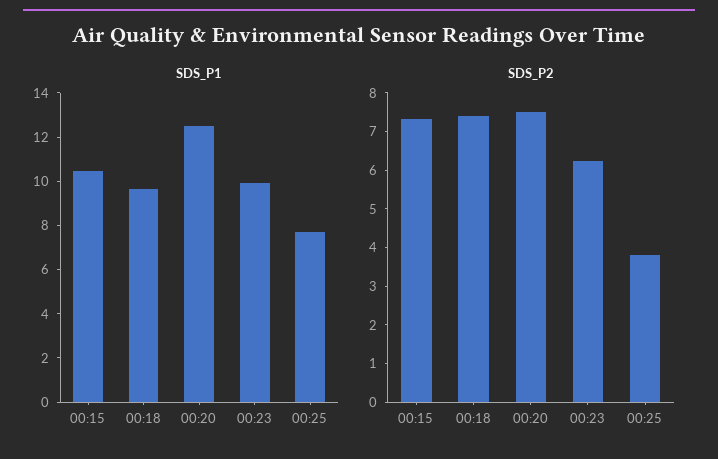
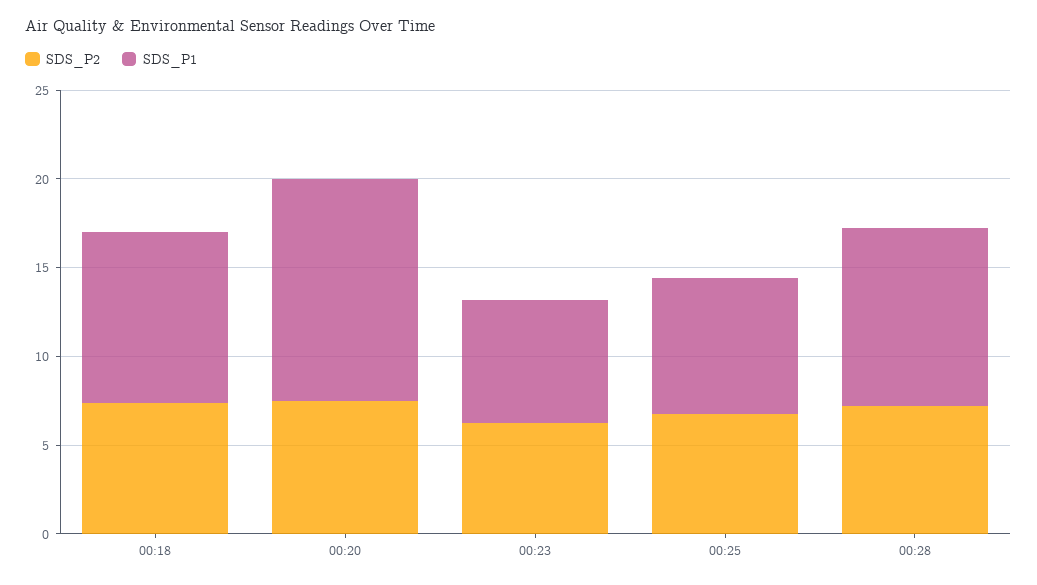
SDS_P1, 00:15: 10.5 -> none
SDS_P1, 00:23: 10 -> 7
SDS_P2, 00:15: 7.25 -> none
SDS_P2, 00:25: 3.75 -> 7
SDS_P2, 00:28: none -> 7
SDS_P1, 00:28: none -> 10

